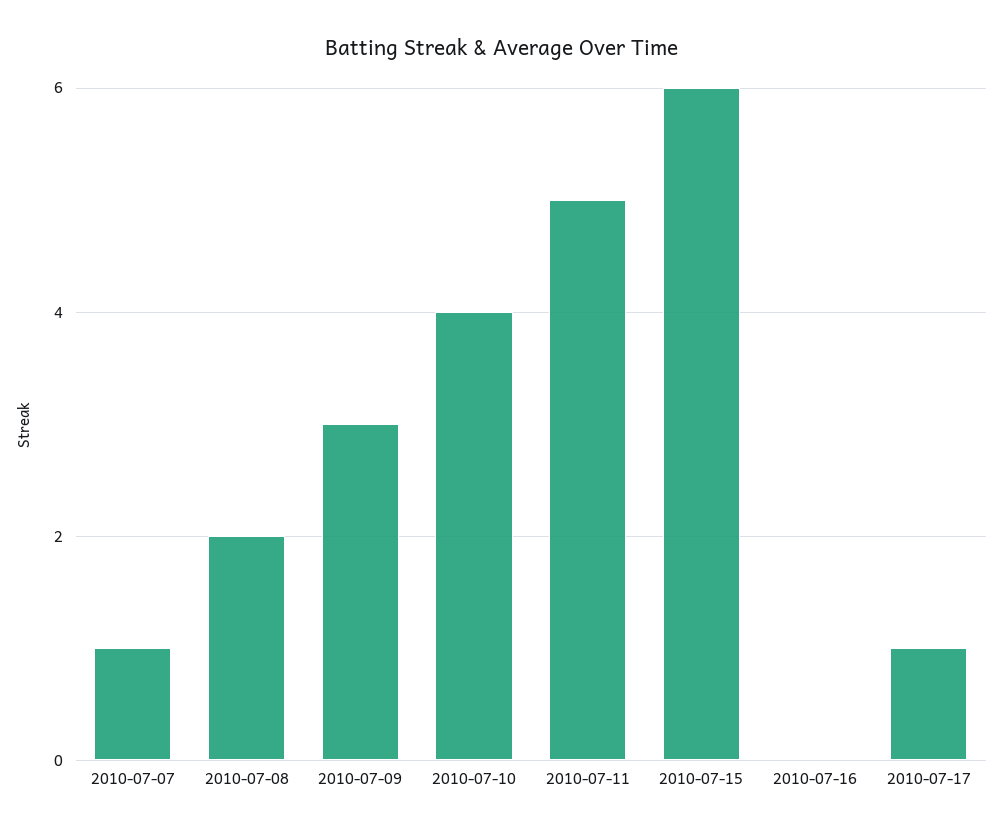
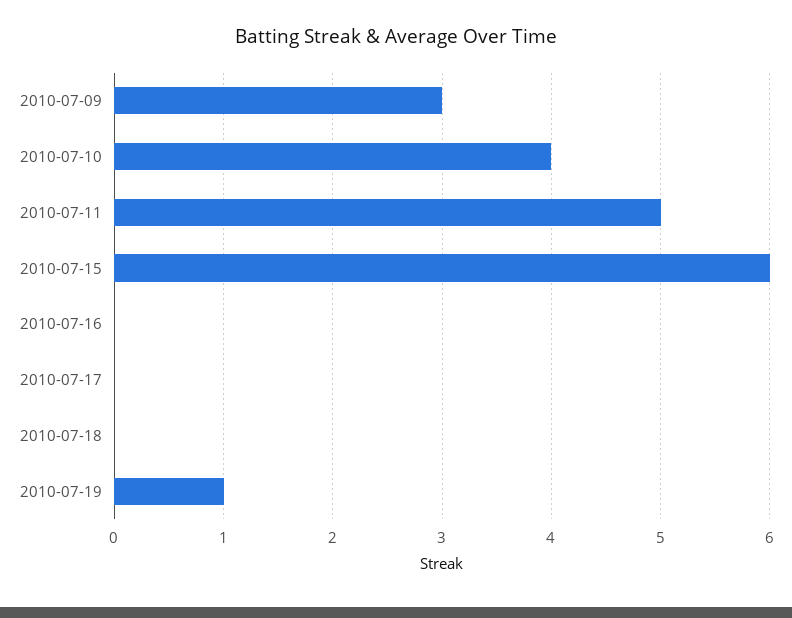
2010-07-07: 1 -> none
2010-07-08: 2 -> none
2010-07-17: 1 -> 0
2010-07-18: none -> 0
2010-07-19: none -> 1

